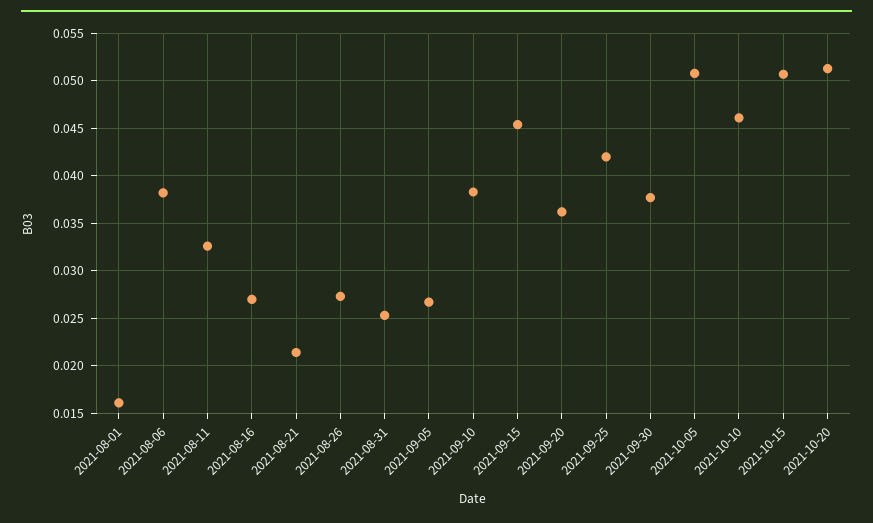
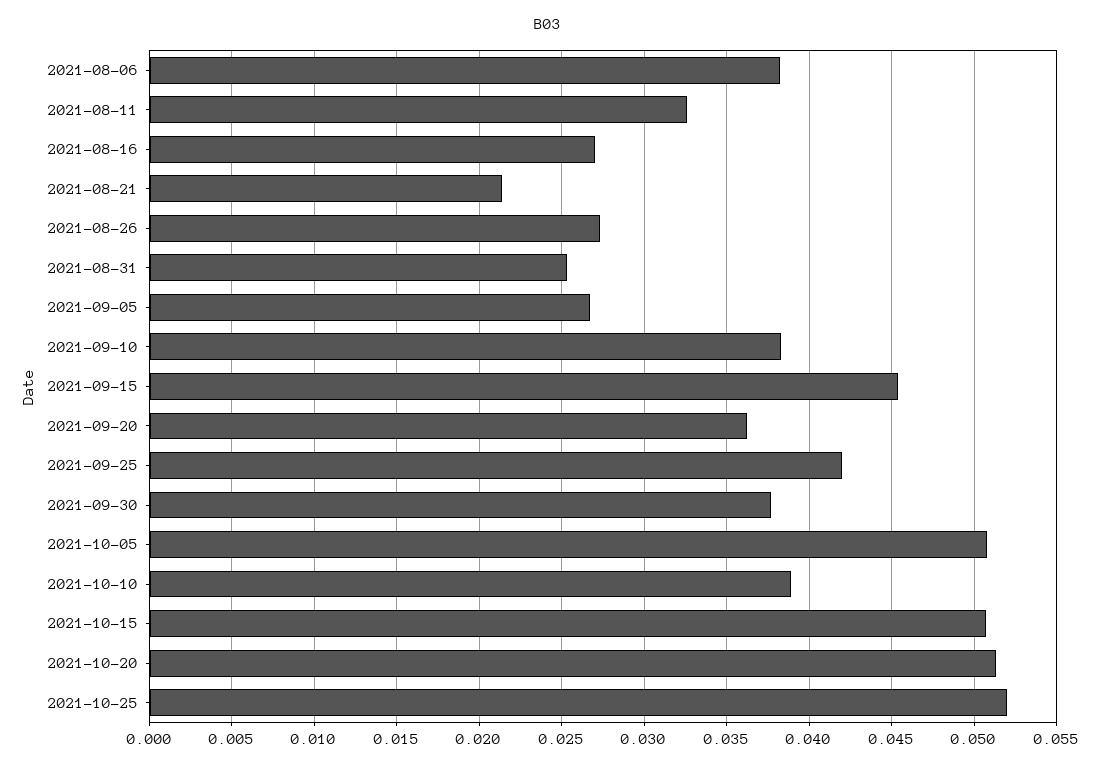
2021-08-01: 0.016 -> none
2021-10-10: 0.046 -> 0.039
2021-10-25: none -> 0.052

